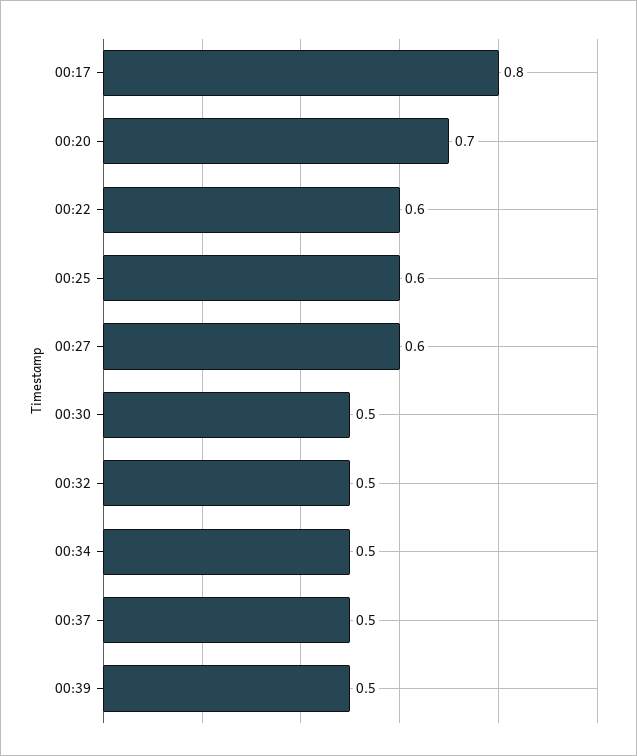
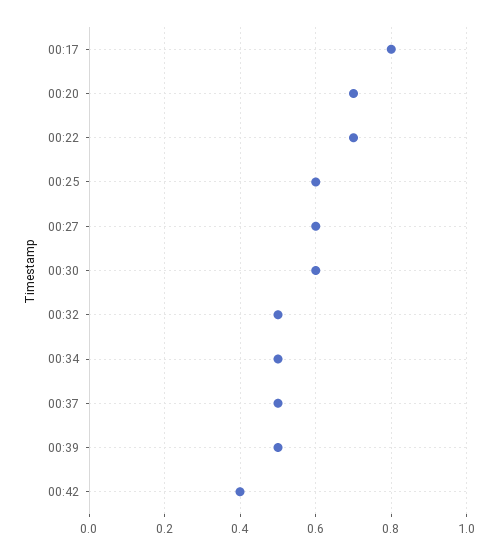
00:22: 0.6 -> 0.7
00:30: 0.5 -> 0.6
00:42: none -> 0.4

